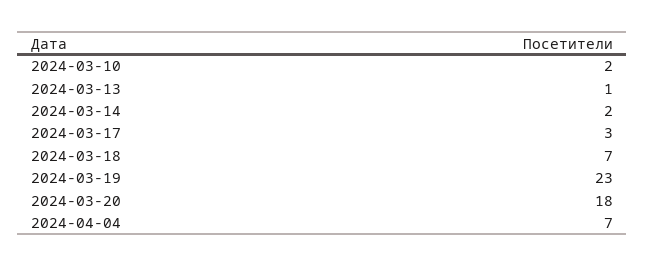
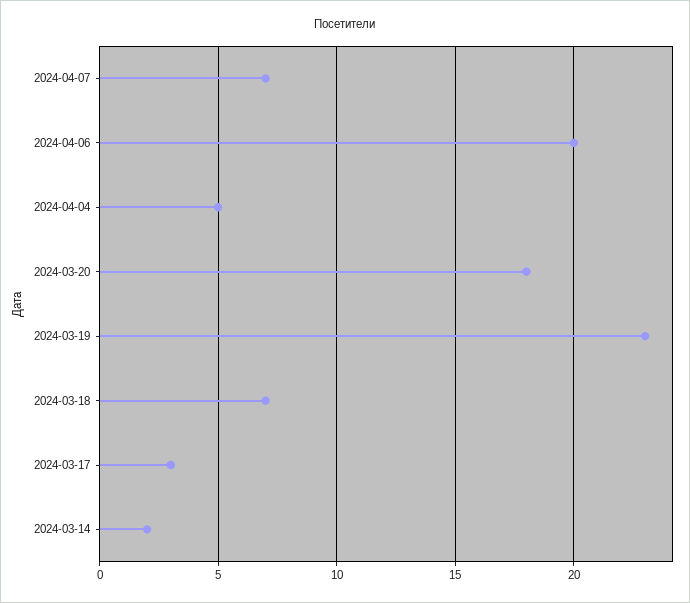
2024-03-10: 2 -> none
2024-03-13: 1 -> none
2024-04-04: 7 -> 5
2024-04-07: none -> 7
2024-04-06: none -> 20

